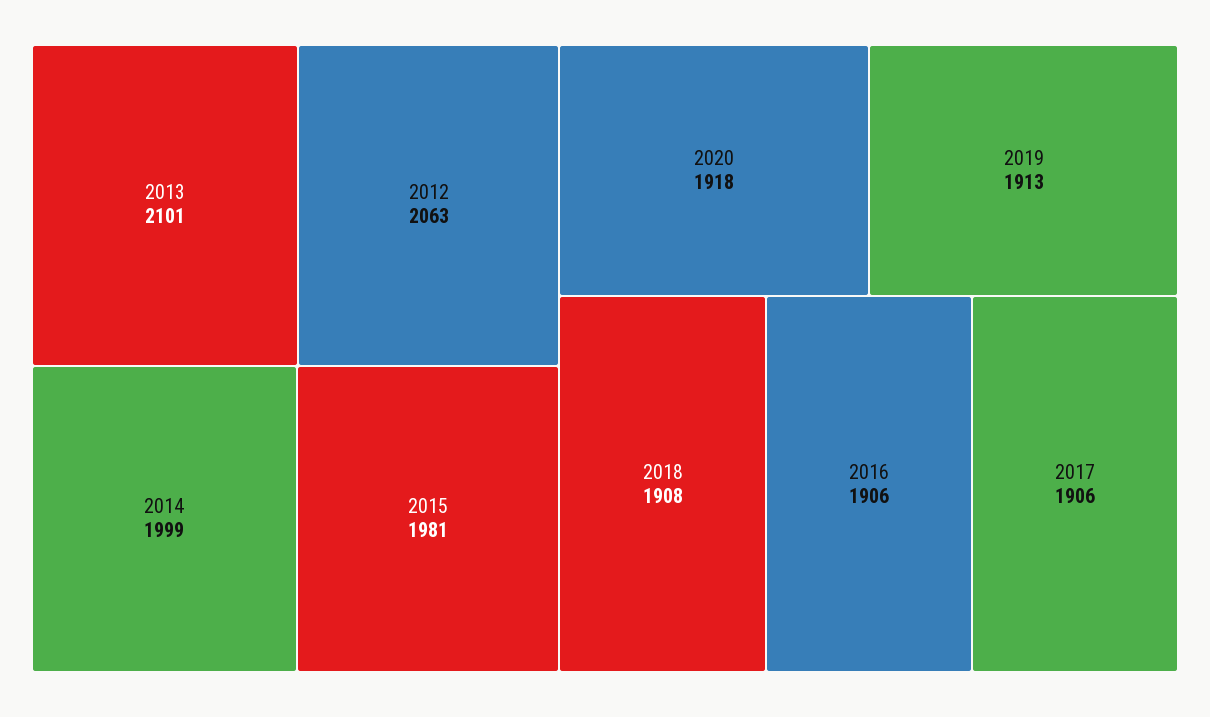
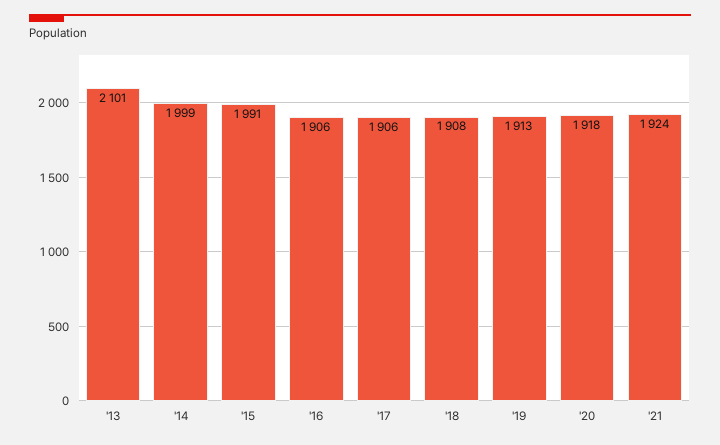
2012: 2063 -> none
2015: 1981 -> 1991
'21: none -> 1924

